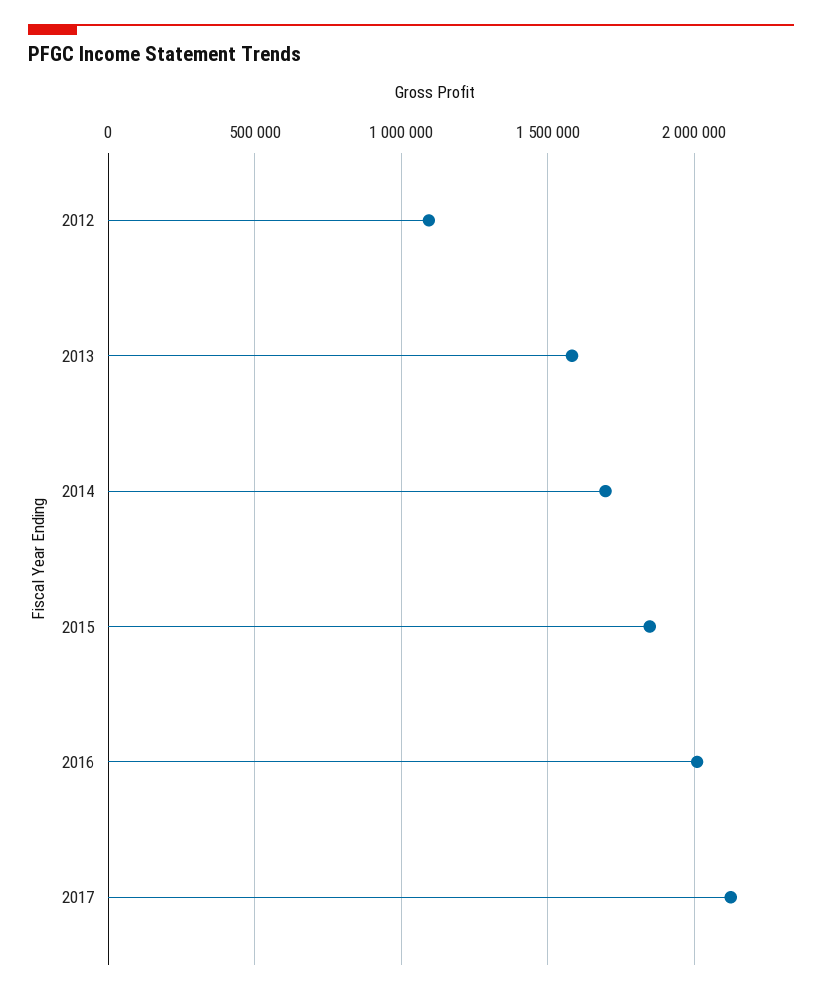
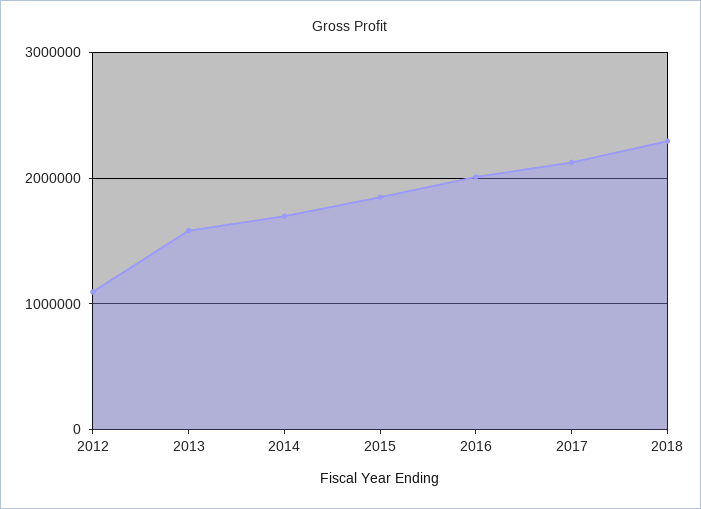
2018: none -> 2300000

